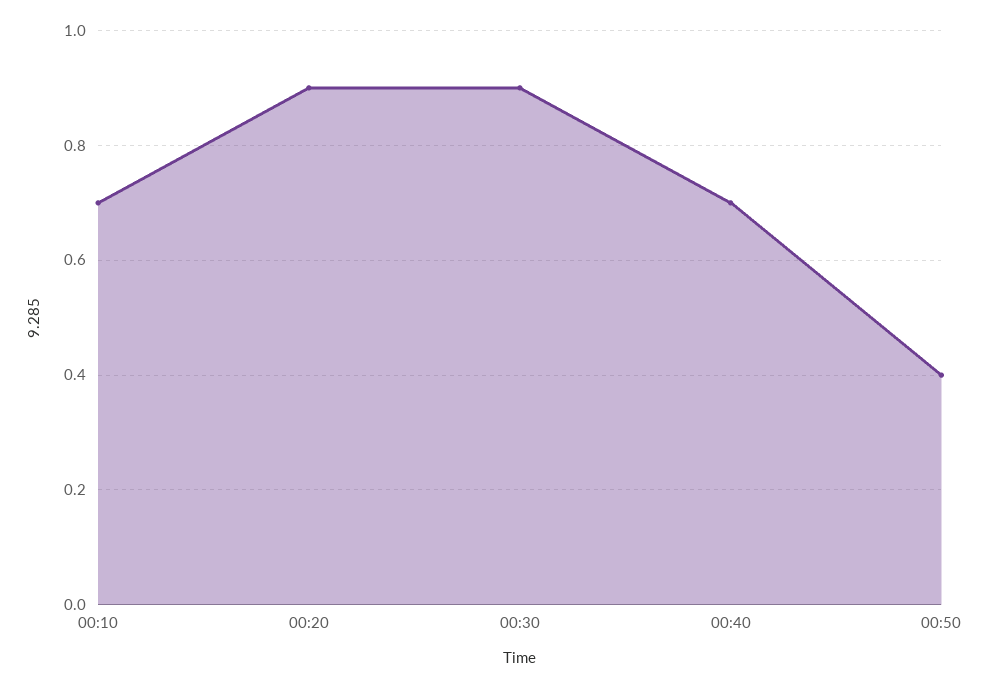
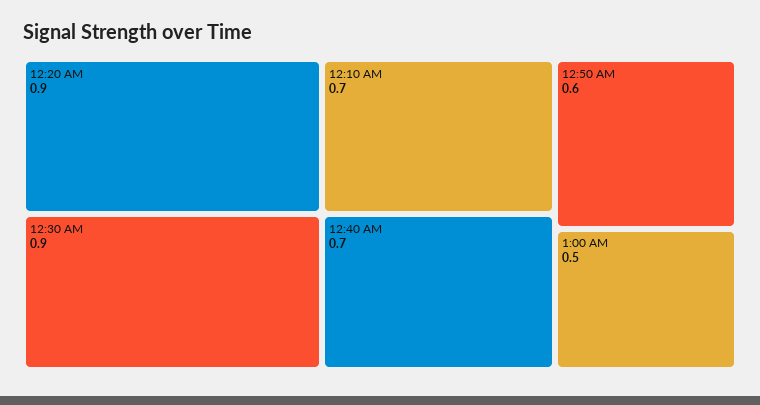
00:50: 0.4 -> 0.6
1:00 AM: none -> 0.5

